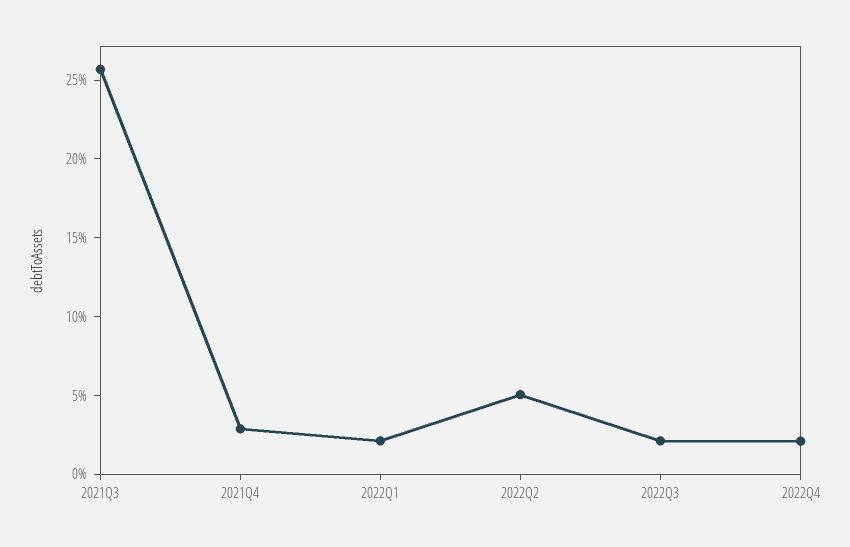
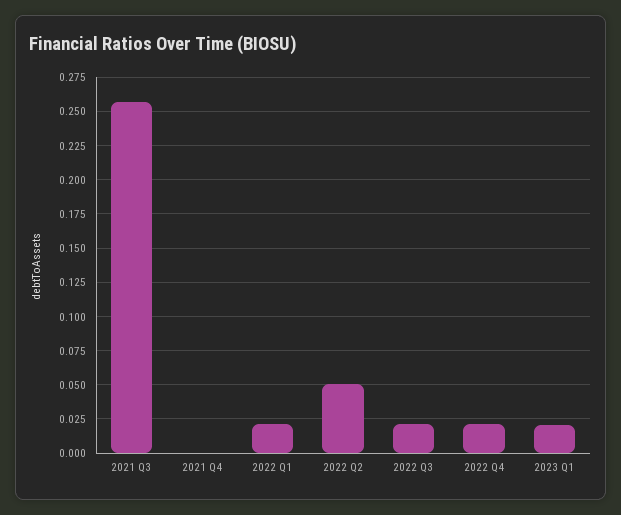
2021Q4: 0.03 -> 0
2023 Q1: none -> 0.02

